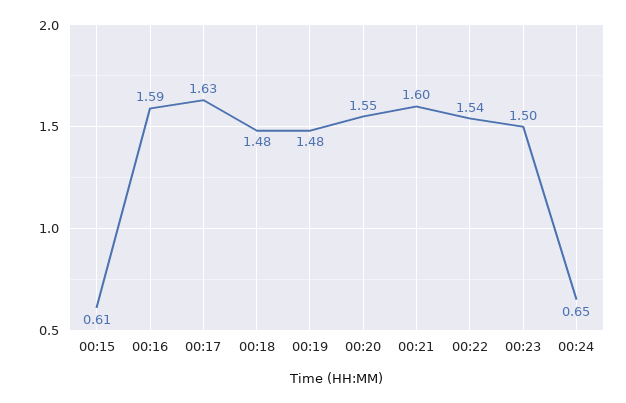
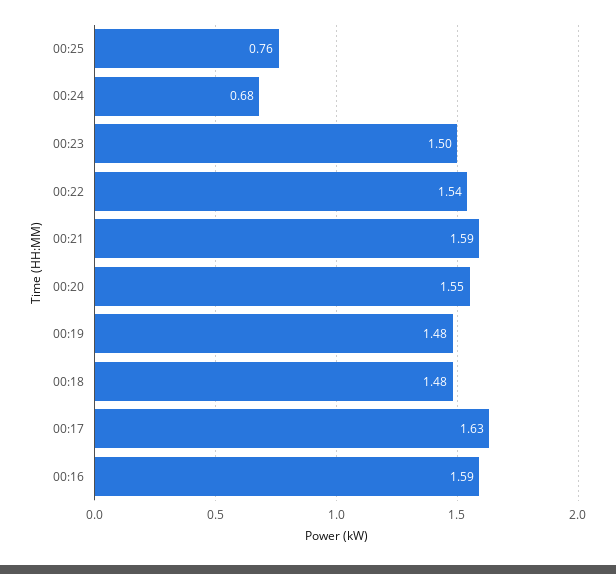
00:15: 0.61 -> none
00:21: 1.6 -> 1.59
00:24: 0.65 -> 0.68
00:25: none -> 0.76

